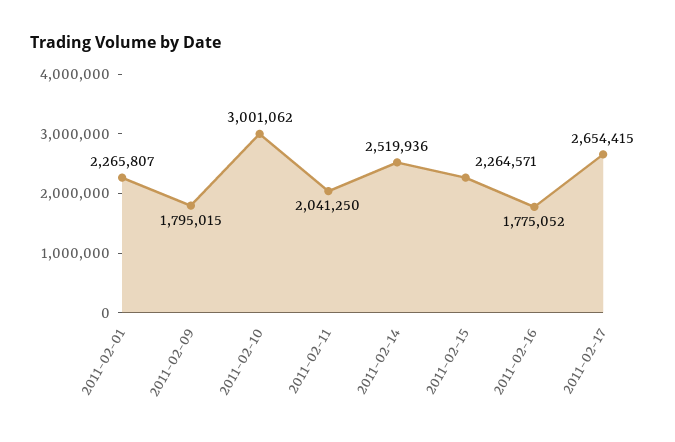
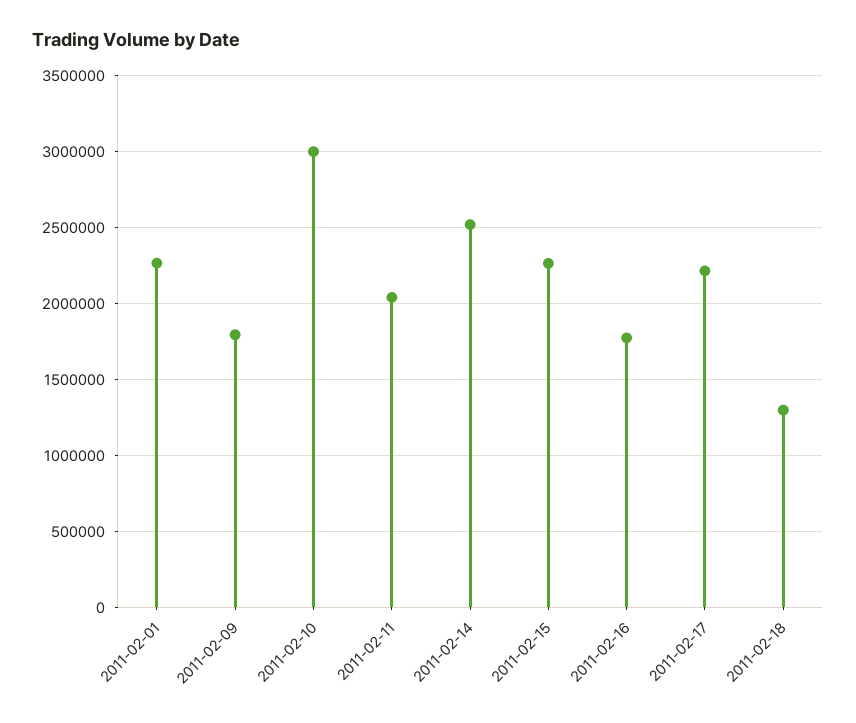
2011-02-17: 2654415 -> 2200000
2011-02-18: none -> 1300000

